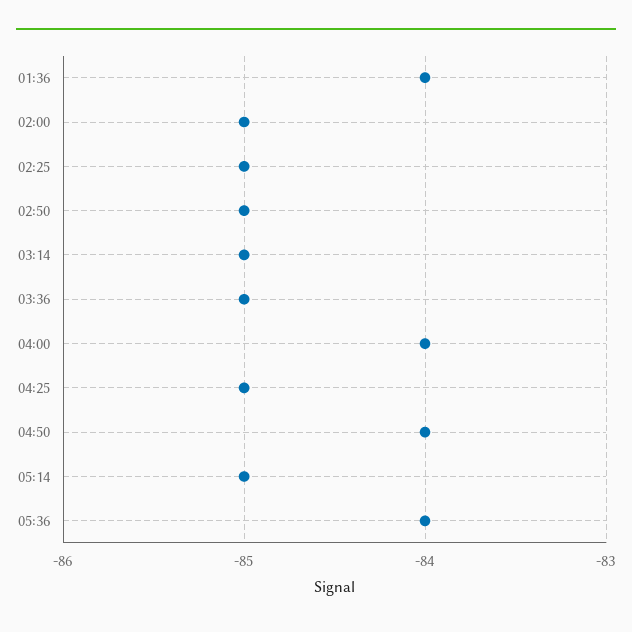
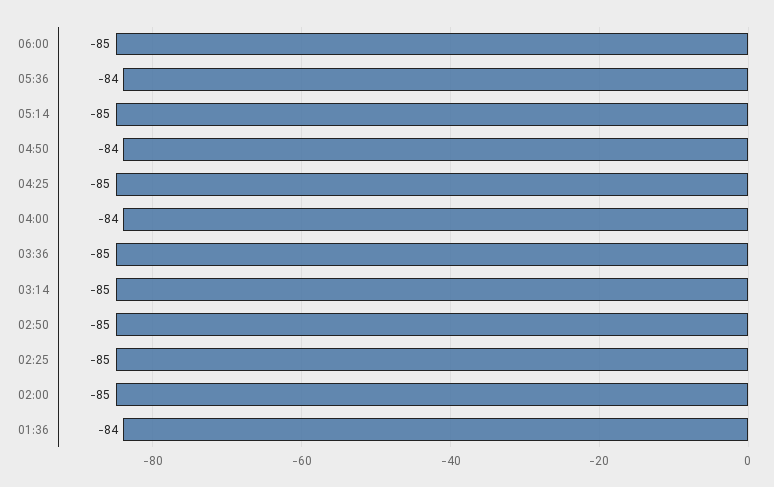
06:00: none -> -85

